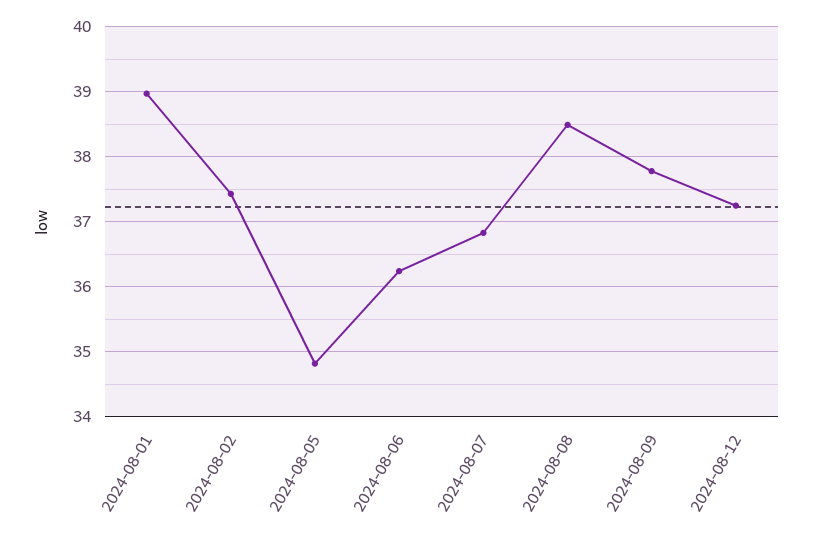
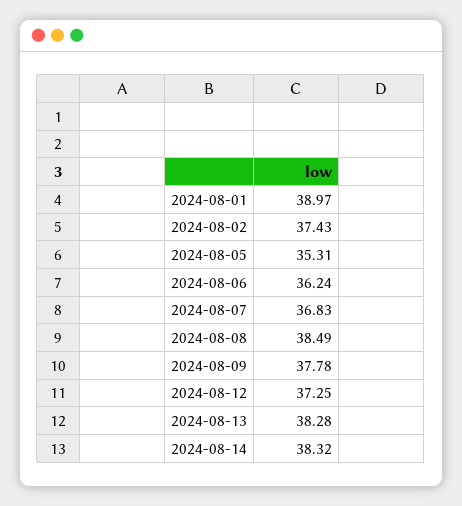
2024-08-05: 34.8 -> 35.31
2024-08-13: none -> 38.28
2024-08-14: none -> 38.32

